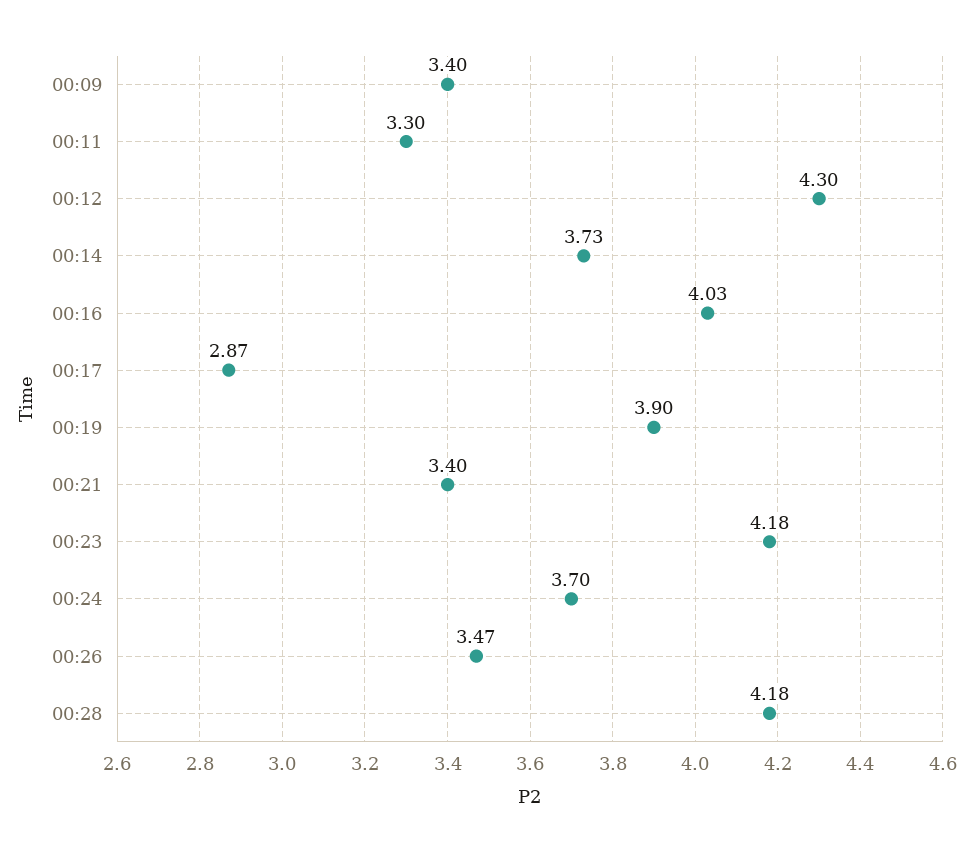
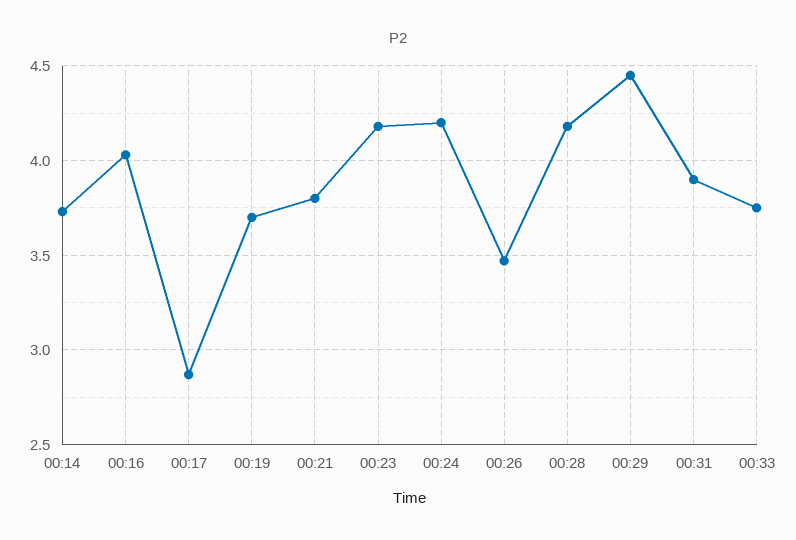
00:09: 3.4 -> none
00:11: 3.3 -> none
00:12: 4.3 -> none
00:19: 3.9 -> 3.7
00:21: 3.4 -> 3.8
00:24: 3.7 -> 4.2
00:29: none -> 4.45
00:31: none -> 3.9
00:33: none -> 3.75

